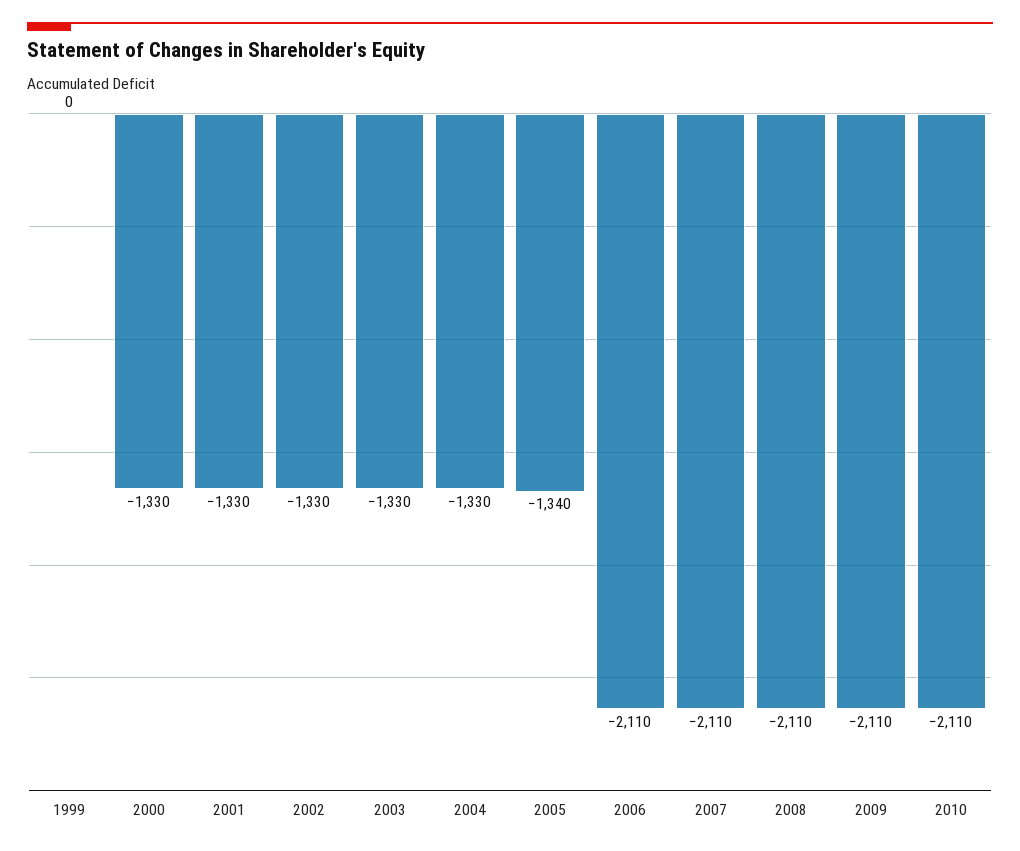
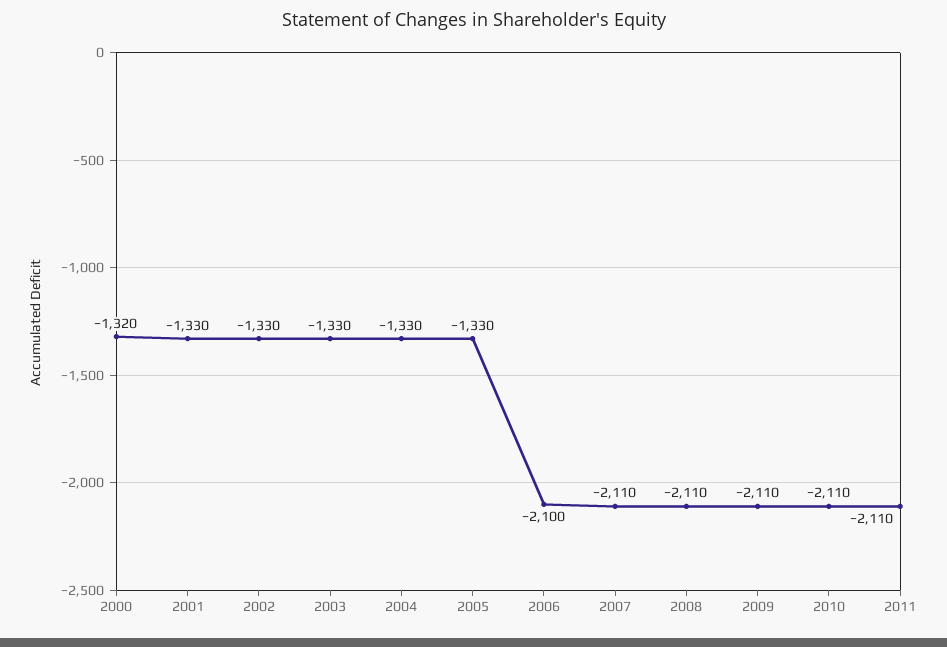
1999: 0 -> none
2000: -1330 -> -1320
2005: -1340 -> -1330
2006: -2110 -> -2100
2011: none -> -2110

